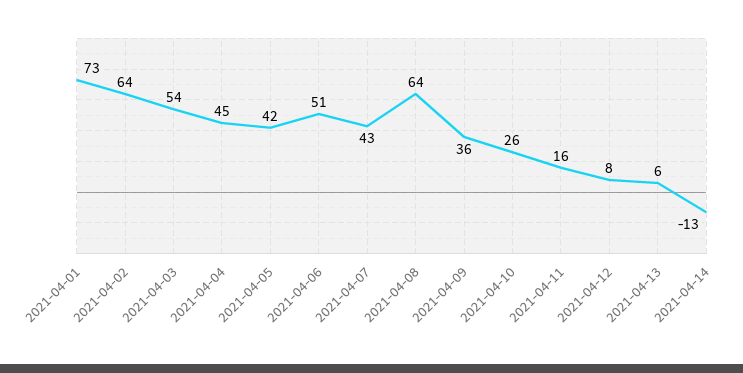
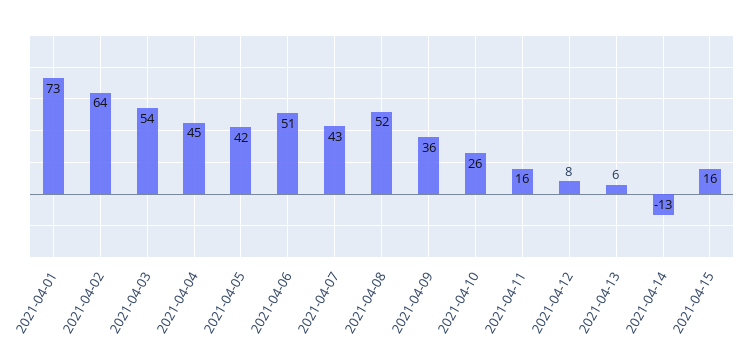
2021-04-08: 64 -> 52
2021-04-15: none -> 16

